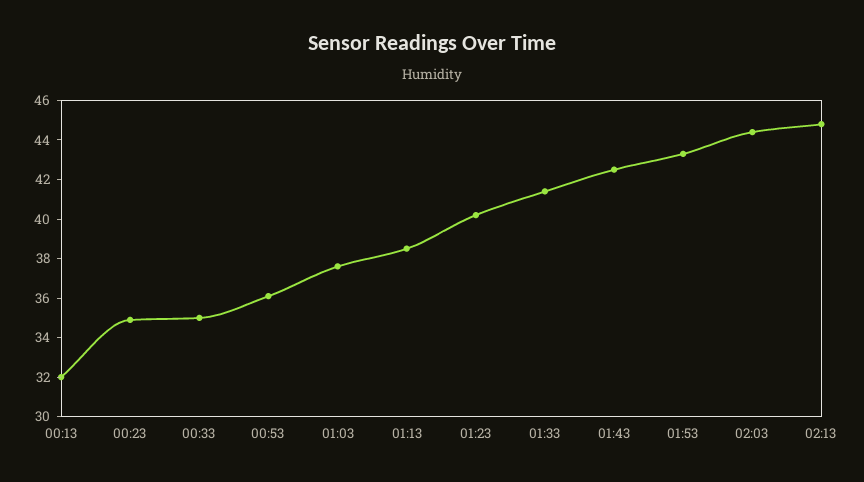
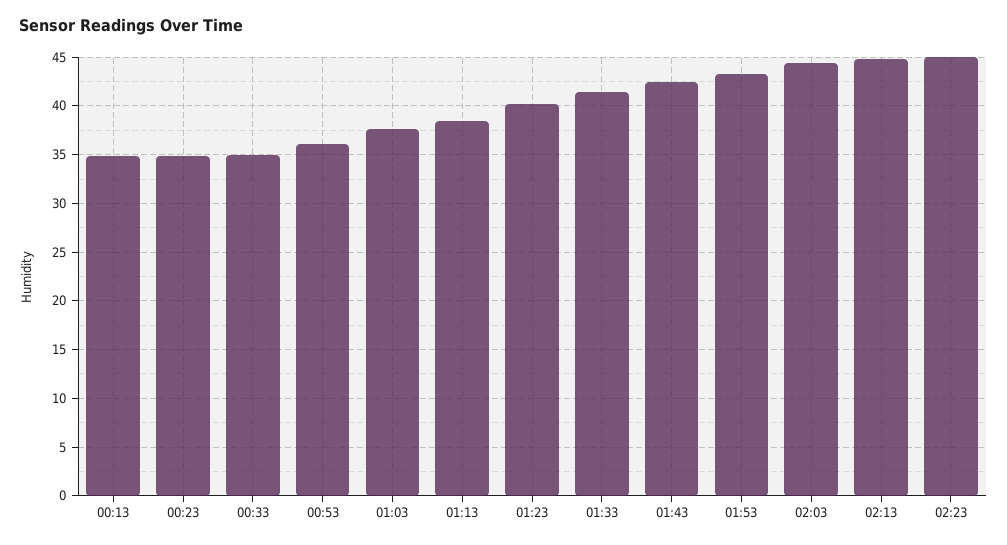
00:13: 32 -> 35
02:23: none -> 45

